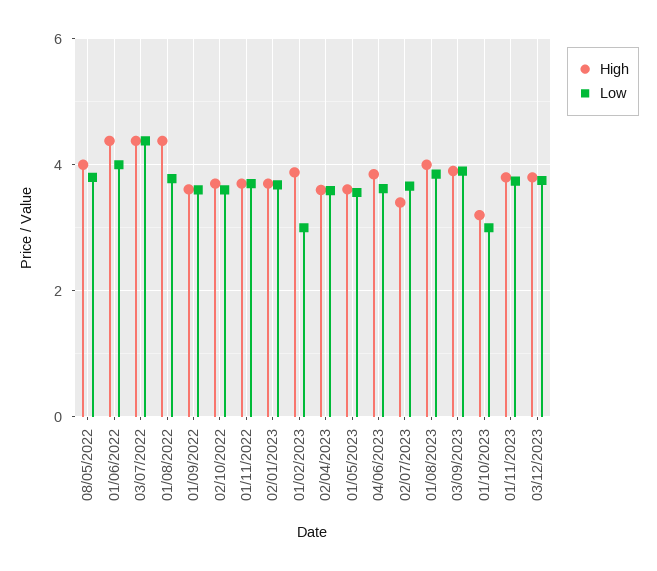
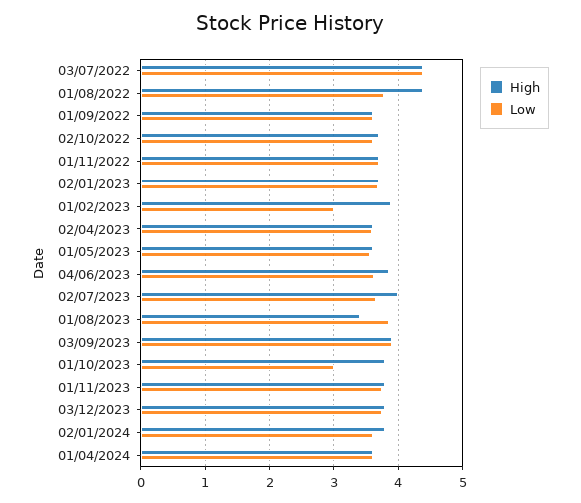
High, 08/05/2022: 4 -> none
Low, 08/05/2022: 3.8 -> none
High, 01/06/2022: 4.4 -> none
Low, 01/06/2022: 4 -> none
High, 02/07/2023: 3.4 -> 4
High, 01/08/2023: 4 -> 3.4
High, 01/10/2023: 3.2 -> 3.8
High, 02/01/2024: none -> 3.8
Low, 02/01/2024: none -> 3.6
High, 01/04/2024: none -> 3.6
Low, 01/04/2024: none -> 3.6

